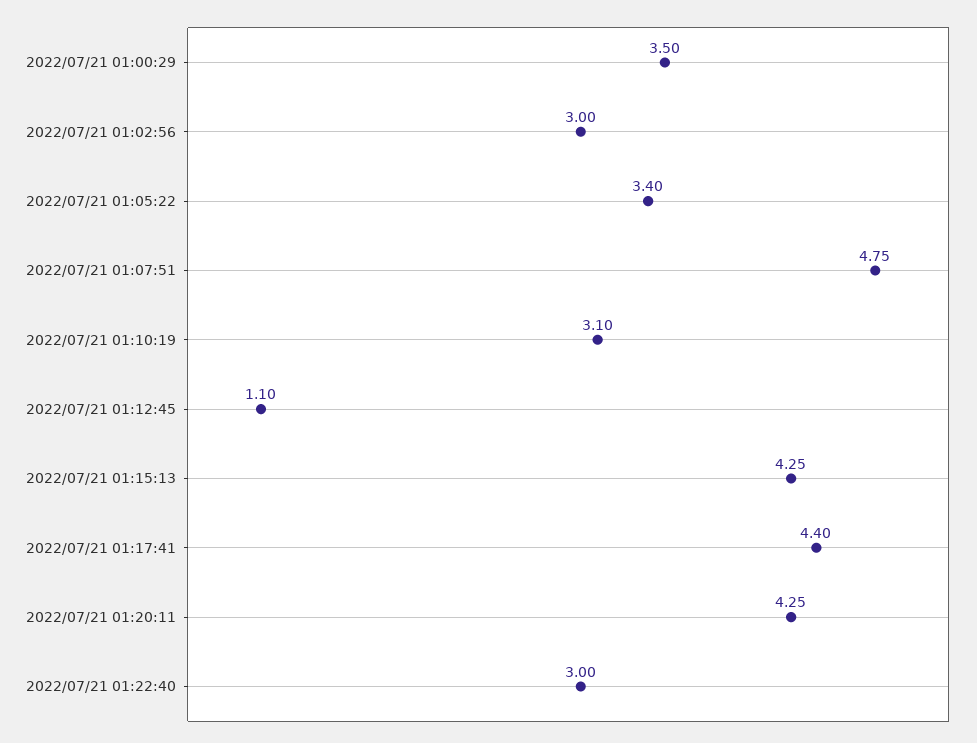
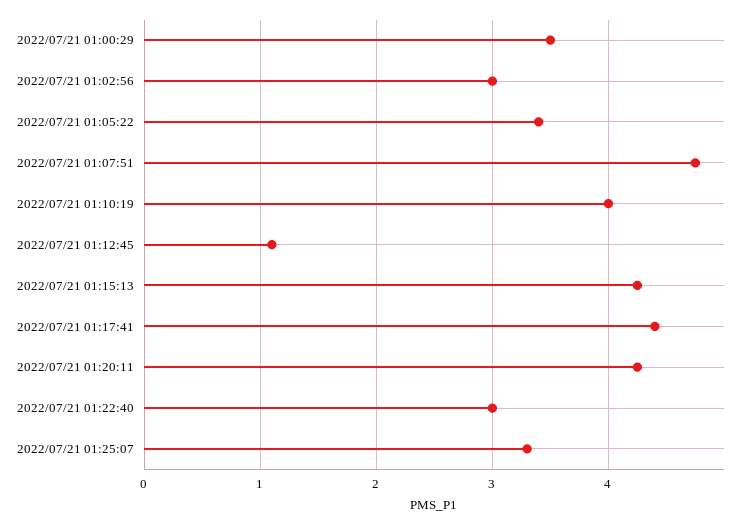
2022/07/21 01:10:19: 3.1 -> 4
2022/07/21 01:25:07: none -> 3.3

